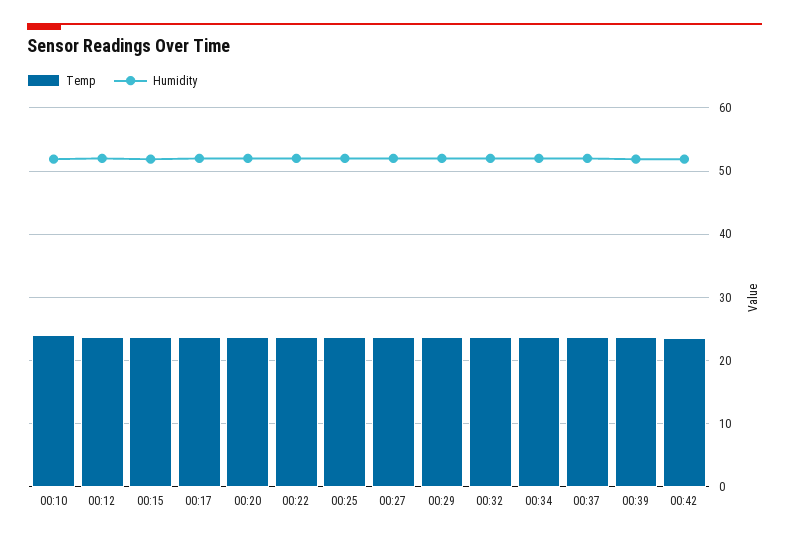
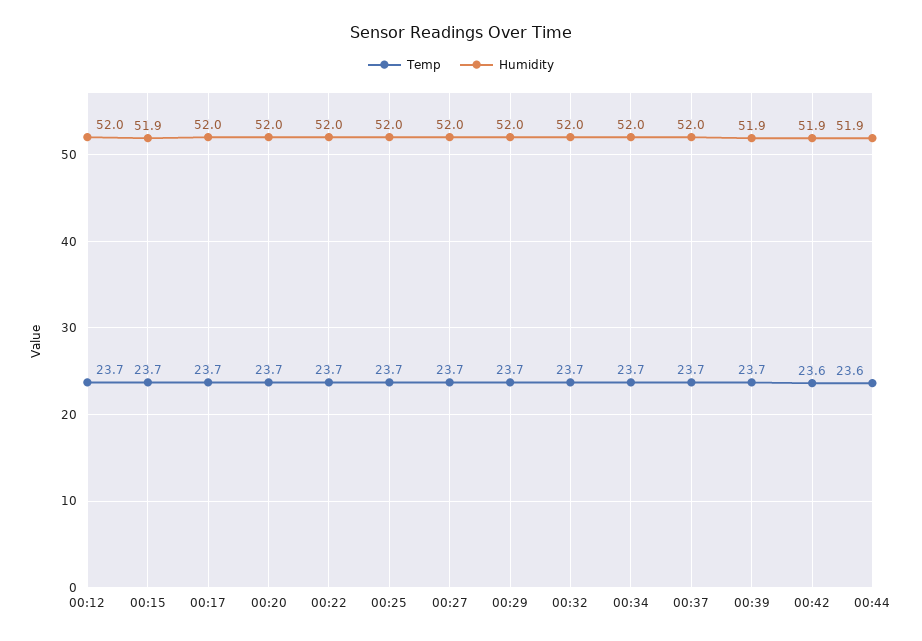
Temp, 00:10: 24 -> none
Humidity, 00:10: 52 -> none
Temp, 00:44: none -> 23.6
Humidity, 00:44: none -> 51.9

